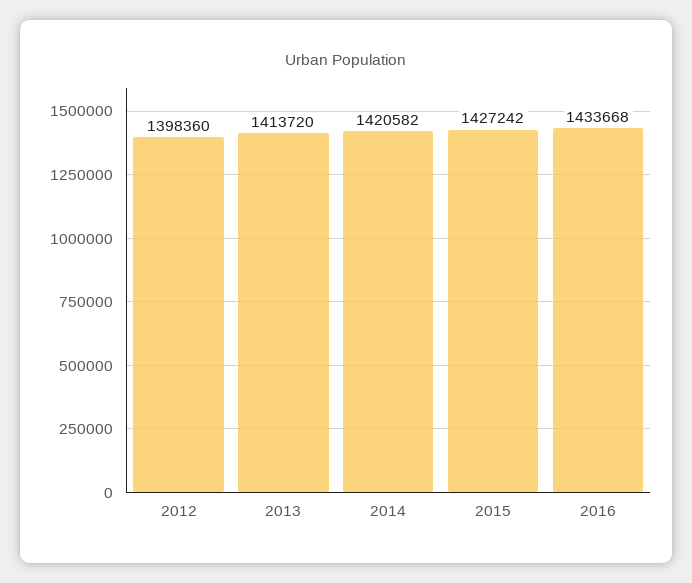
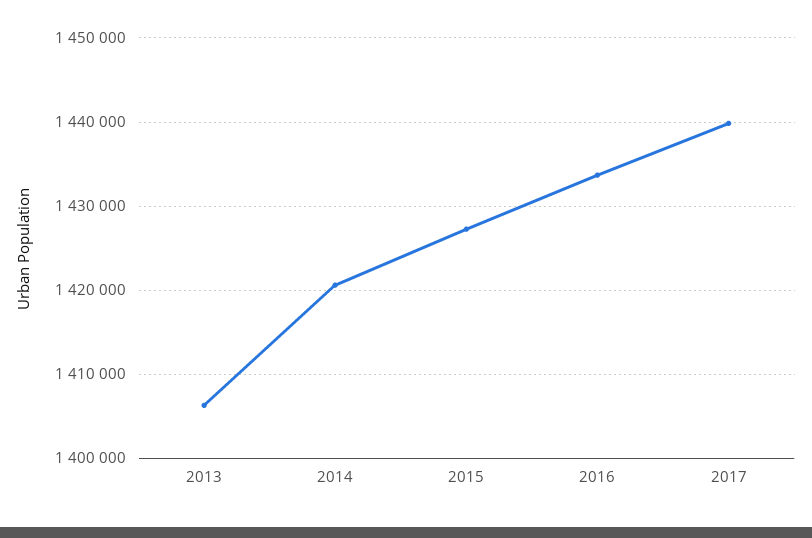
2012: 1398360 -> none
2013: 1413720 -> 1406000
2017: none -> 1440000

